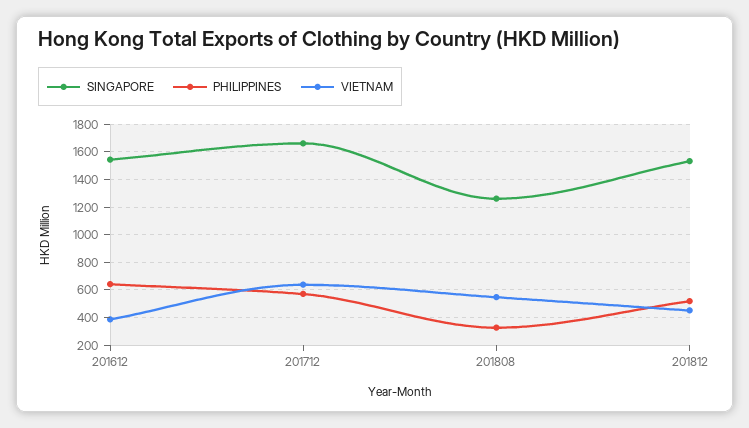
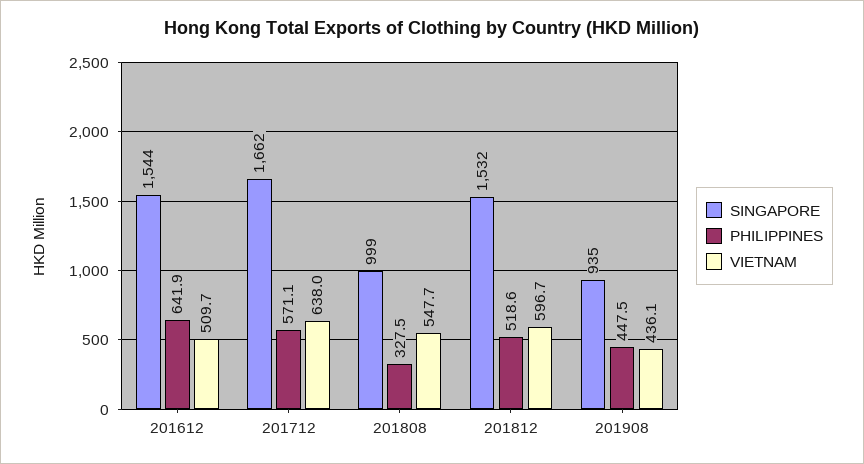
VIETNAM, 201612: 400 -> 509.7
SINGAPORE, 201808: 1250 -> 999
VIETNAM, 201812: 450 -> 596.7
SINGAPORE, 201908: none -> 935
PHILIPPINES, 201908: none -> 447.5
VIETNAM, 201908: none -> 436.1

